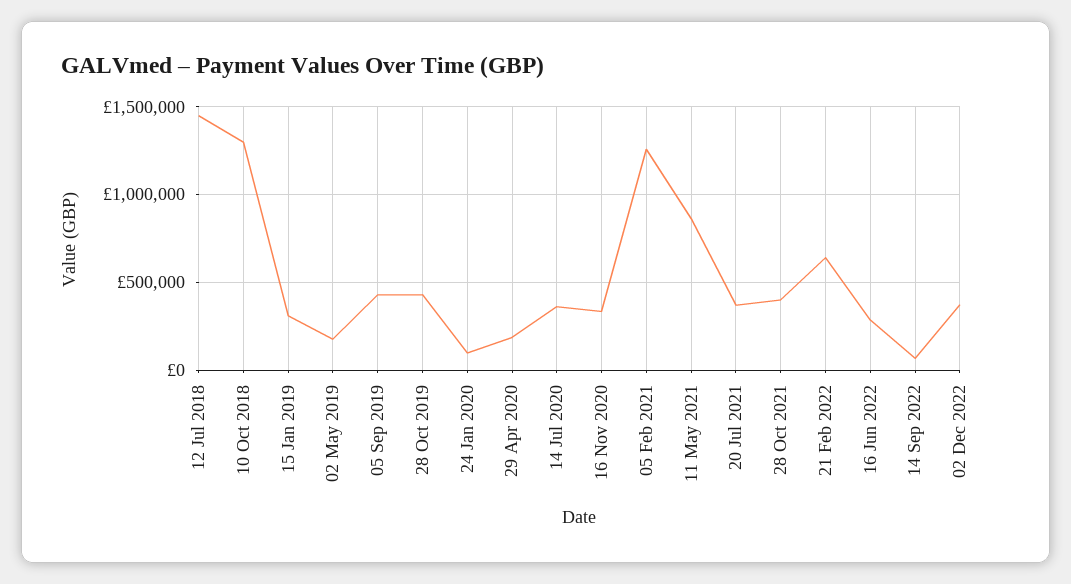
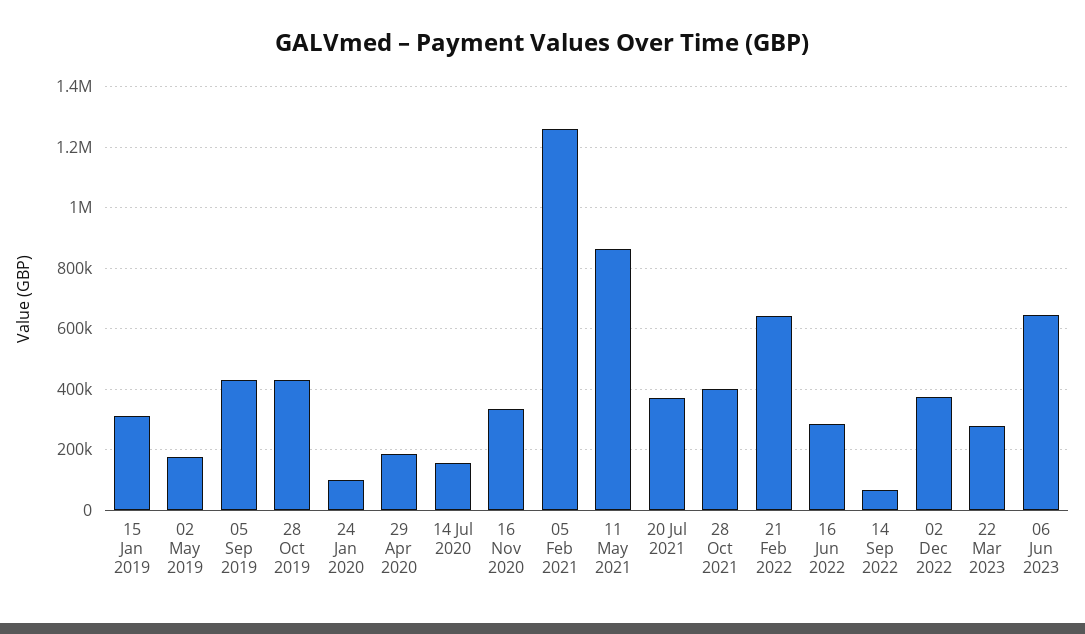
12 Jul 2018: 1450000 -> none
10 Oct 2018: 1300000 -> none
14 Jul 2020: 350000 -> 160000
22 Mar 2023: none -> 280000
06 Jun 2023: none -> 640000

